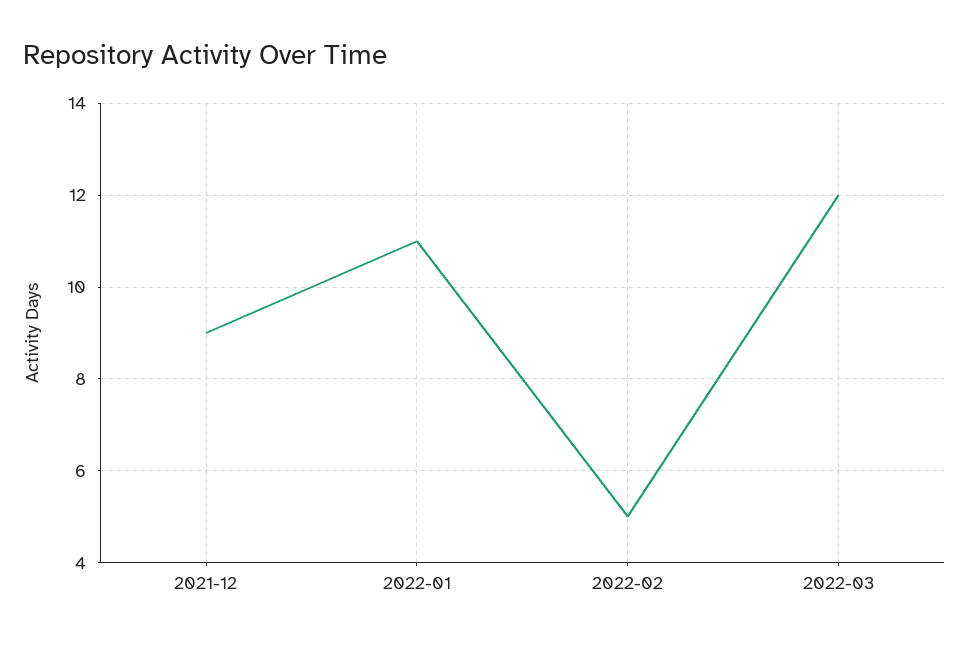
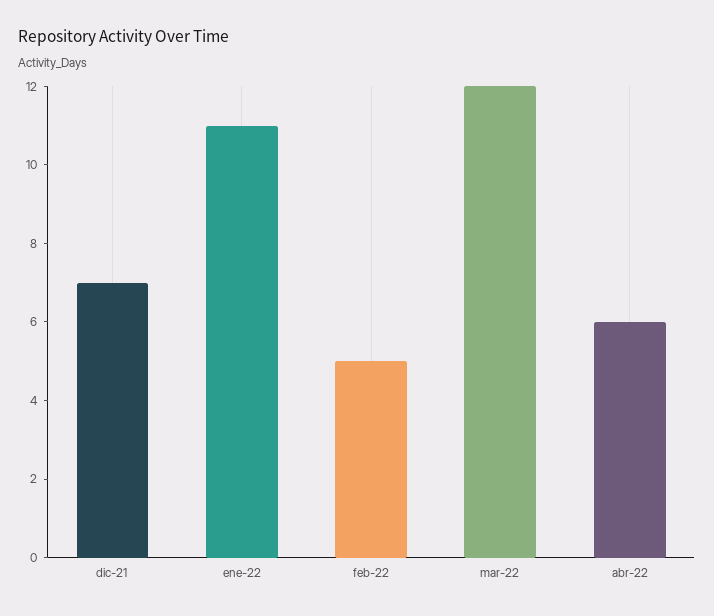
2021-12: 9 -> 7
abr-22: none -> 6

